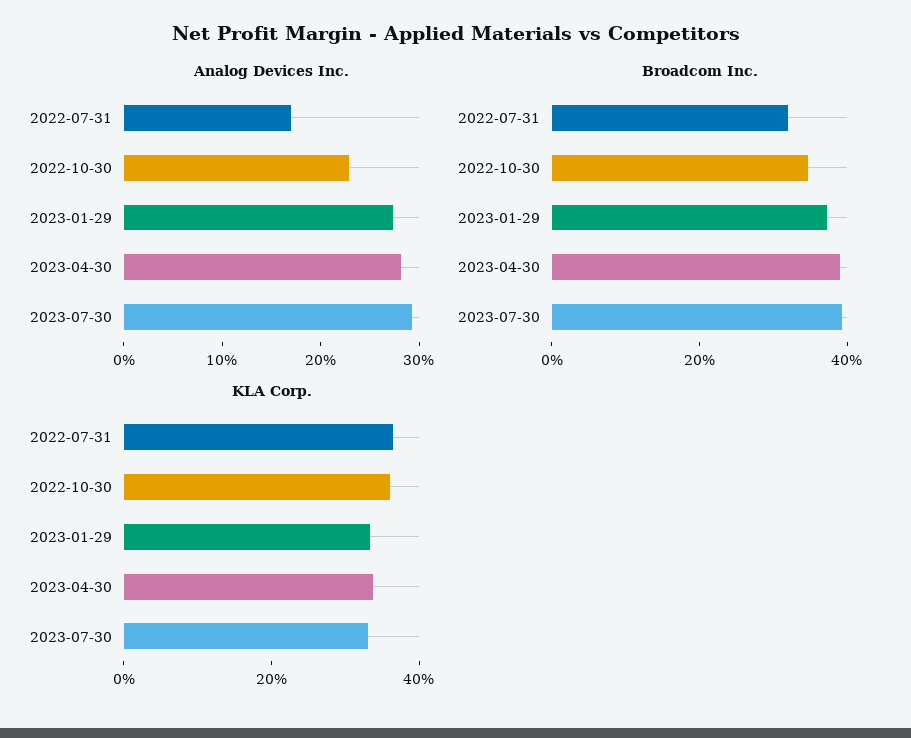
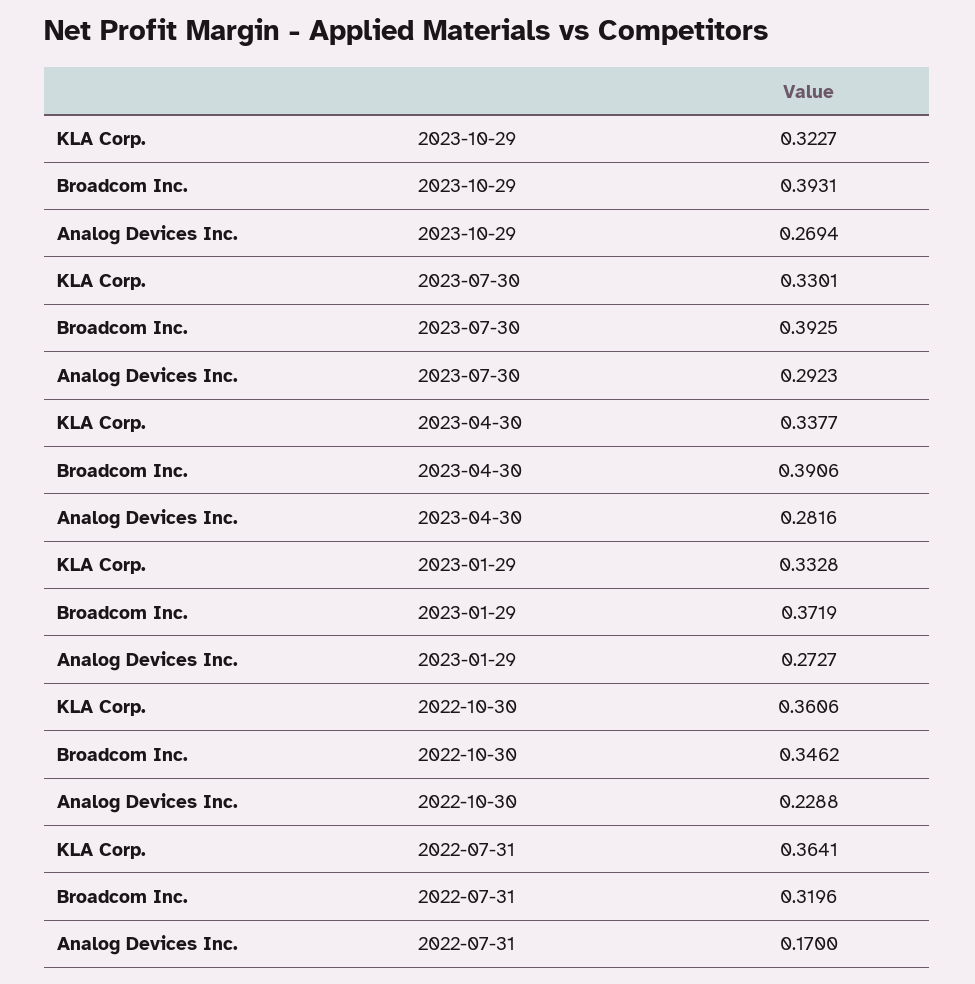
KLA Corp., 2023-10-29: none -> 0.3227
Broadcom Inc., 2023-10-29: none -> 0.3931
Analog Devices Inc., 2023-10-29: none -> 0.2694

